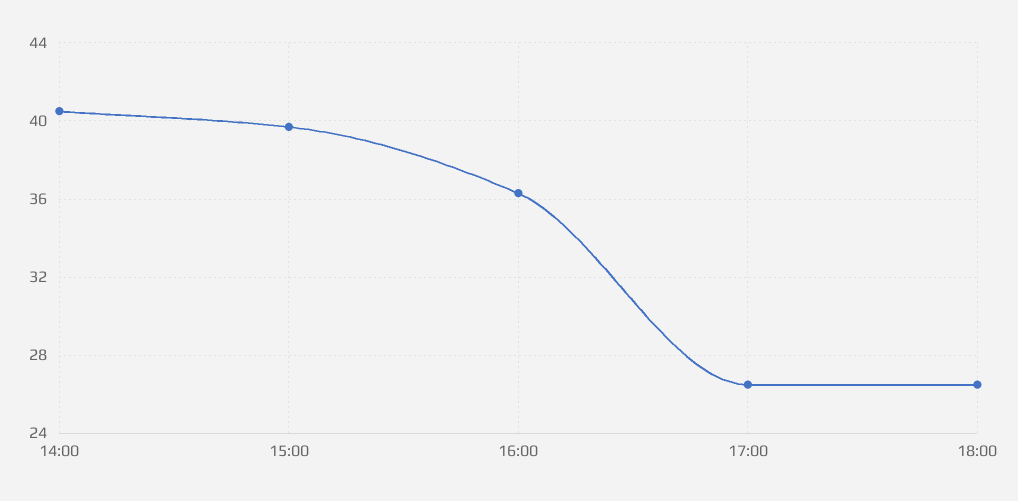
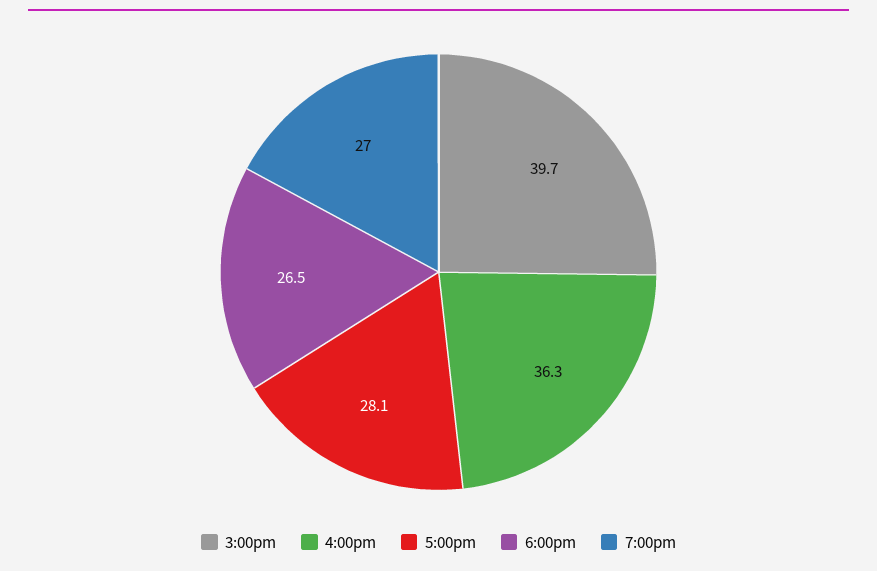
14:00: 40.5 -> none
17:00: 26.5 -> 28.1
7:00pm: none -> 27

